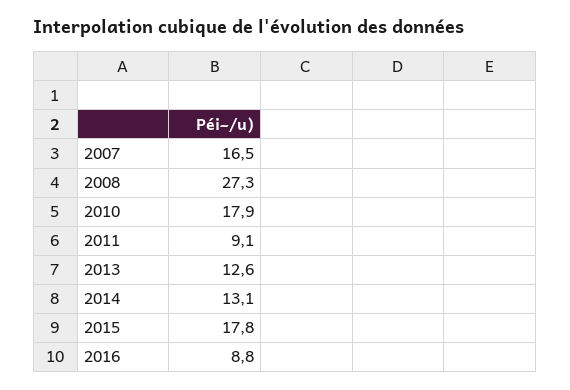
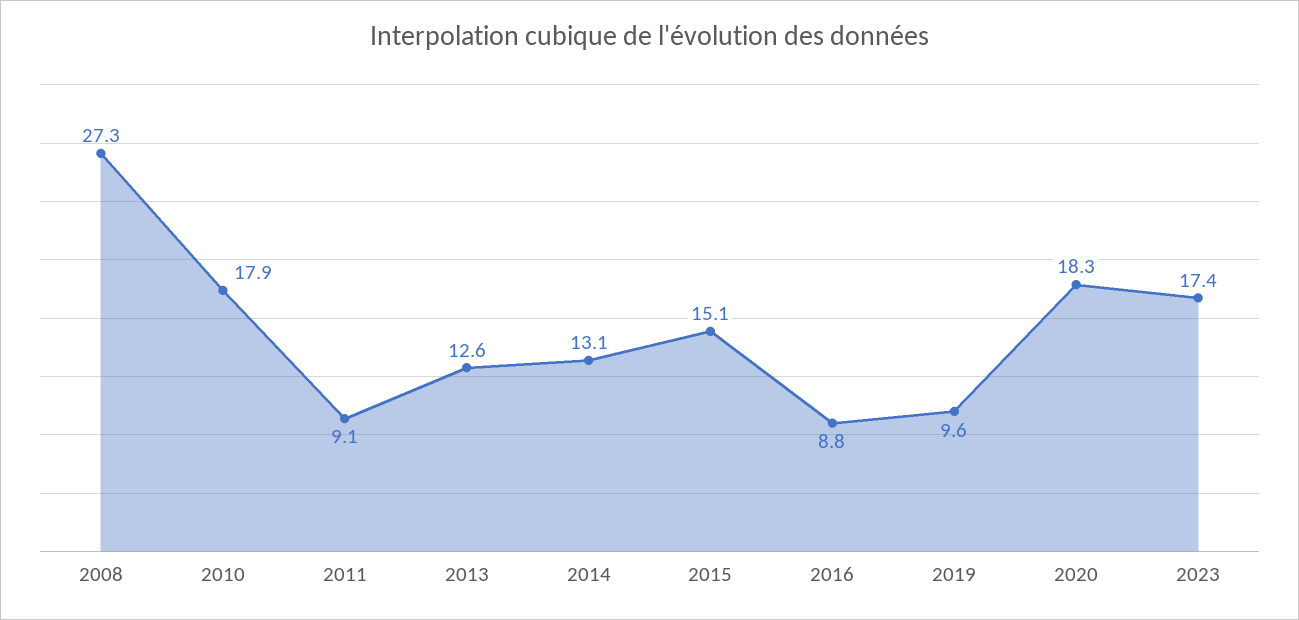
2007: 16.5 -> none
2015: 17.8 -> 15.1
2019: none -> 9.6
2020: none -> 18.3
2023: none -> 17.4

